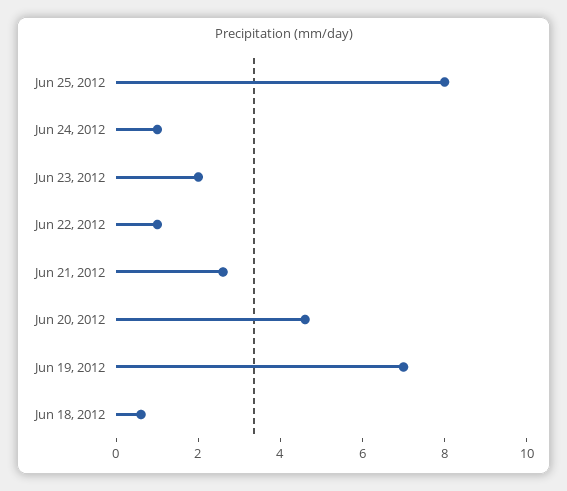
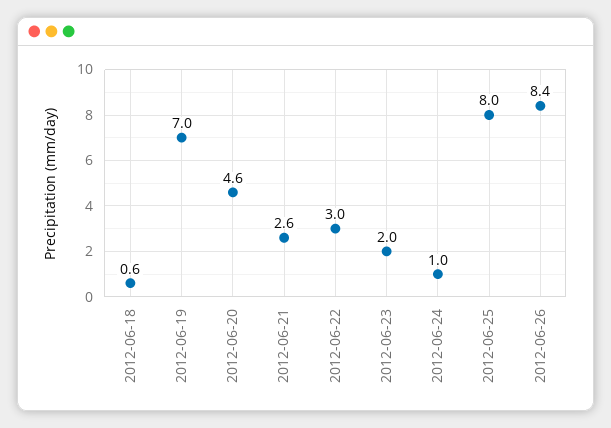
Jun 22, 2012: 1 -> 3
2012-06-26: none -> 8.4

